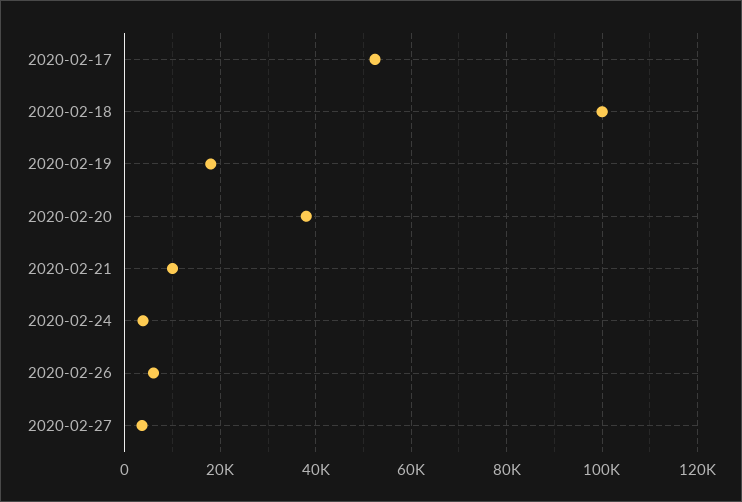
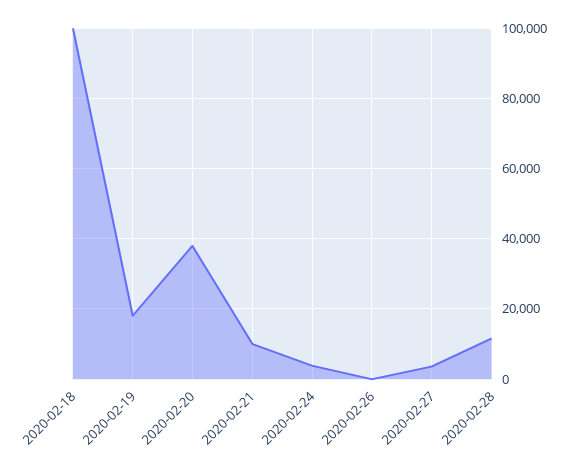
2020-02-17: 52000 -> none
2020-02-26: 6000 -> 0
2020-02-28: none -> 12000

